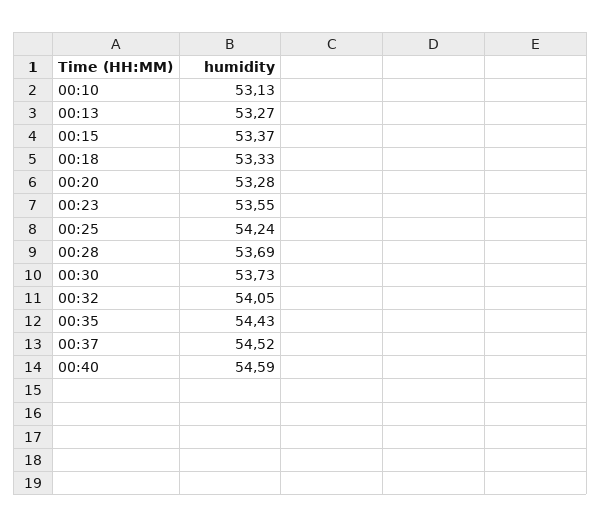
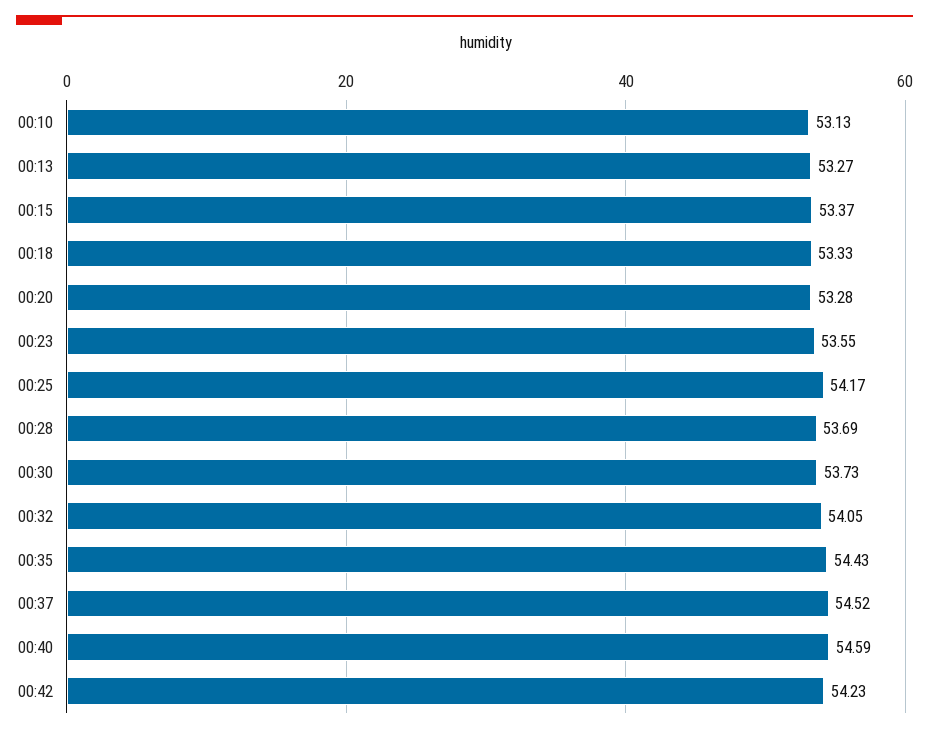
00:25: 54.24 -> 54.17
00:42: none -> 54.23

